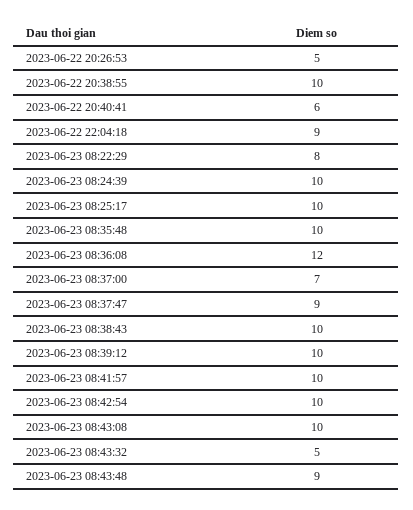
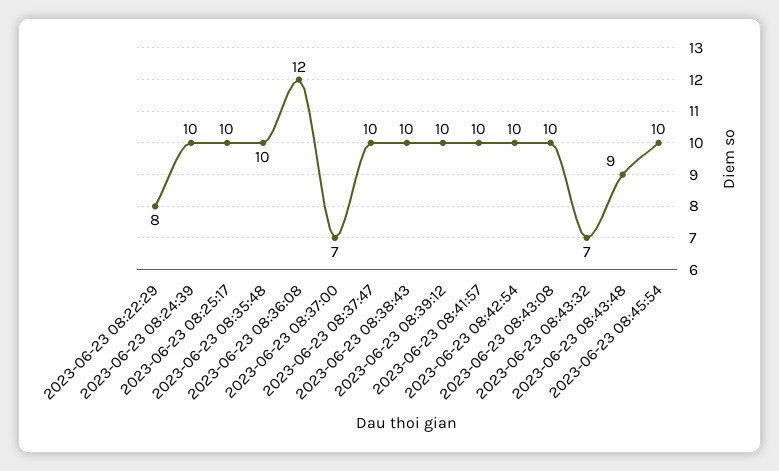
2023-06-22 20:26:53: 5 -> none
2023-06-22 20:38:55: 10 -> none
2023-06-22 20:40:41: 6 -> none
2023-06-22 22:04:18: 9 -> none
2023-06-23 08:37:47: 9 -> 10
2023-06-23 08:43:32: 5 -> 7
2023-06-23 08:45:54: none -> 10

